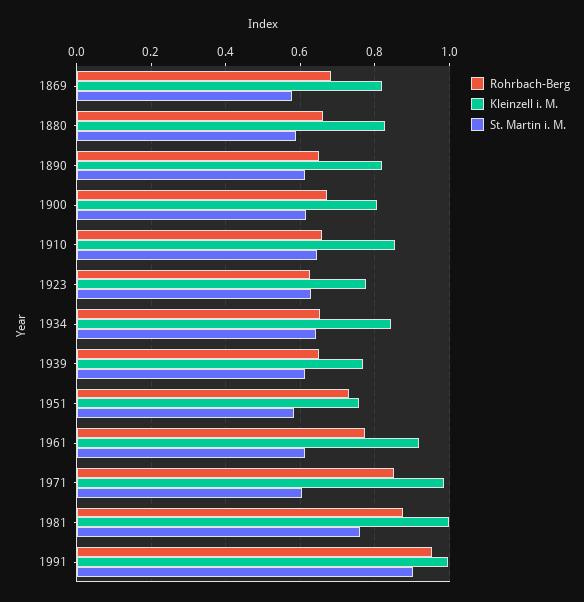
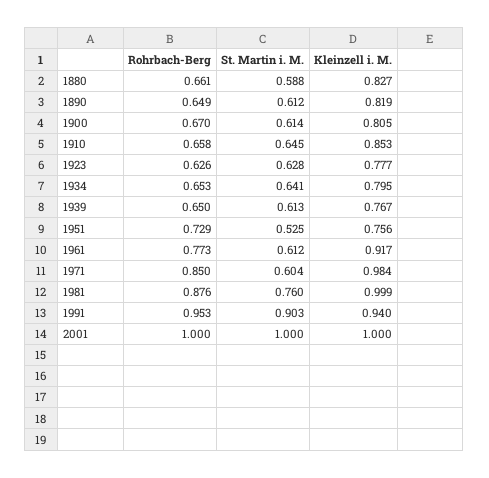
Rohrbach-Berg, 1869: 0.68 -> none
Kleinzell i. M., 1869: 0.82 -> none
St. Martin i. M., 1869: 0.58 -> none
Kleinzell i. M., 1934: 0.84 -> 0.795
St. Martin i. M., 1951: 0.58 -> 0.525
Kleinzell i. M., 1991: 1 -> 0.94
Rohrbach-Berg, 2001: none -> 1
St. Martin i. M., 2001: none -> 1
Kleinzell i. M., 2001: none -> 1

